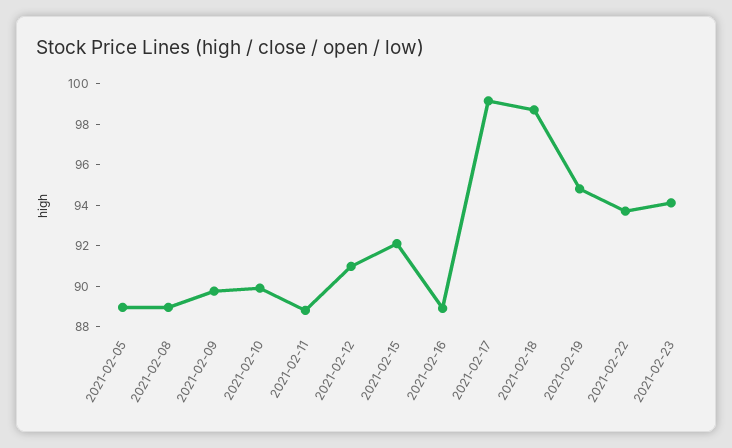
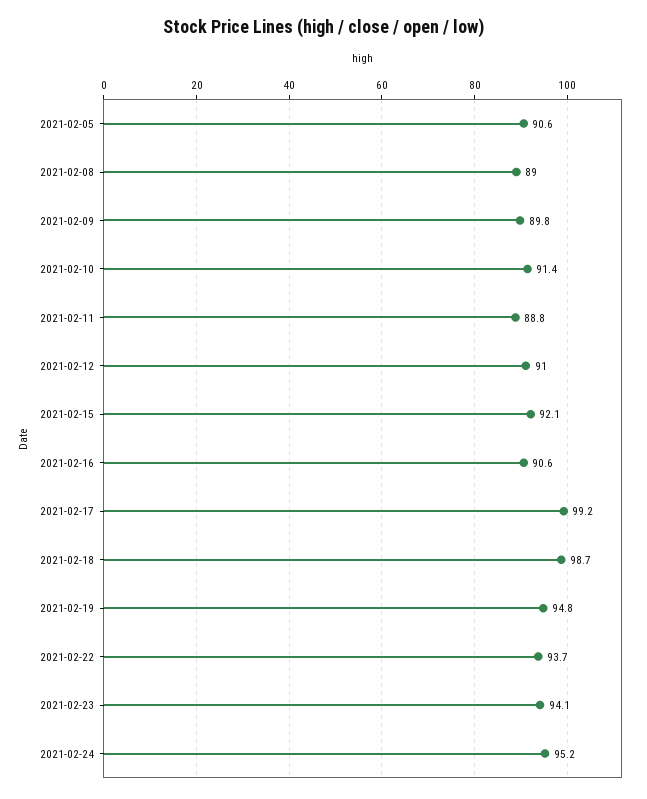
2021-02-05: 89 -> 90.6
2021-02-10: 90 -> 91.4
2021-02-16: 89 -> 90.6
2021-02-24: none -> 95.2

